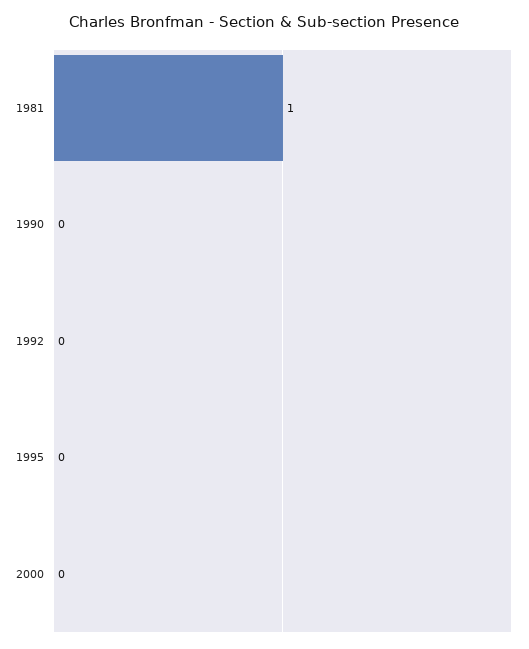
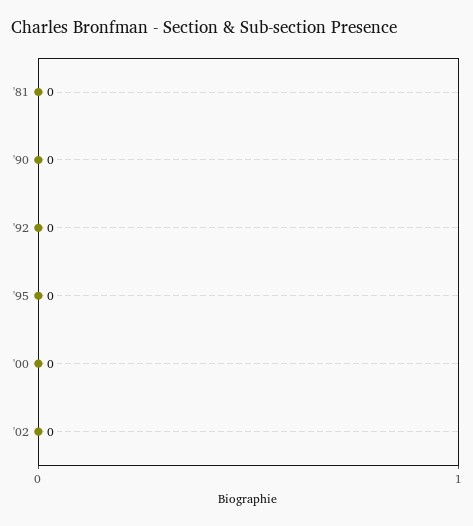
1981: 1 -> 0
'02: none -> 0

